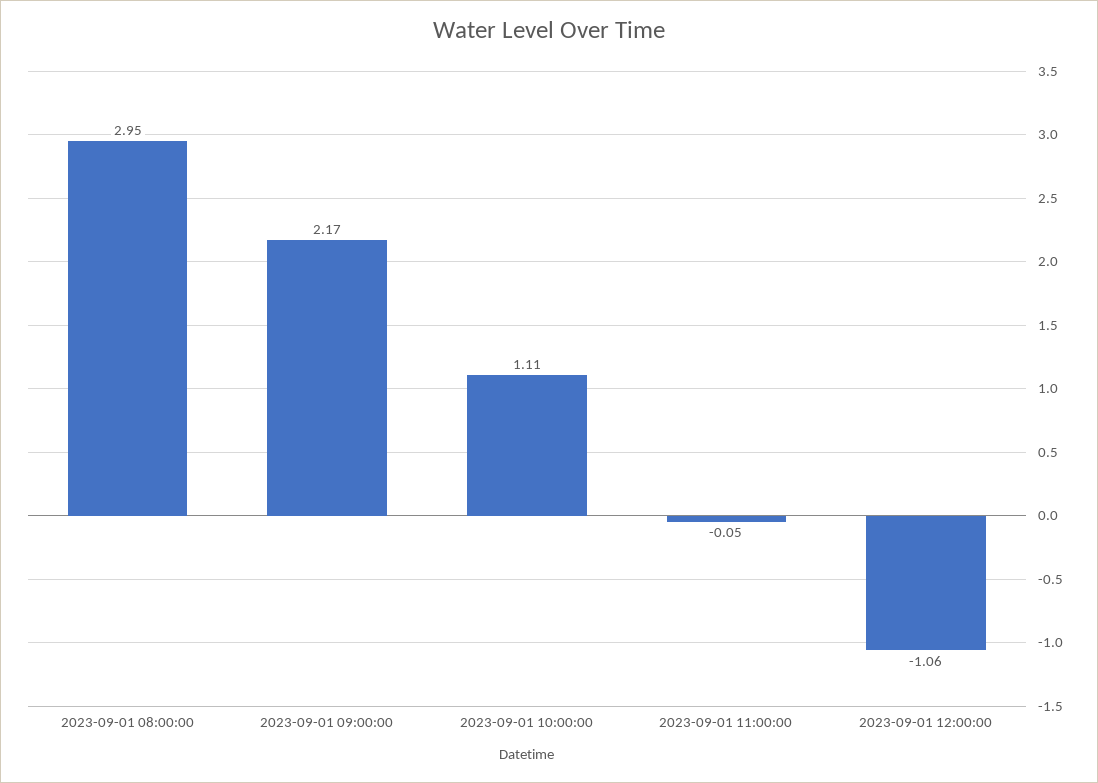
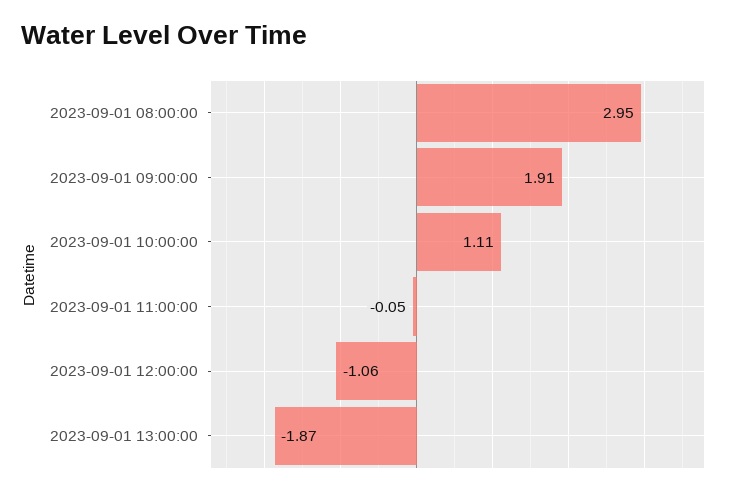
2023-09-01 09:00:00: 2.17 -> 1.91
2023-09-01 13:00:00: none -> -1.87

